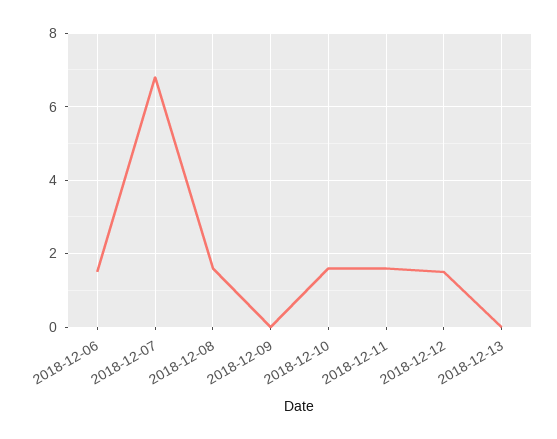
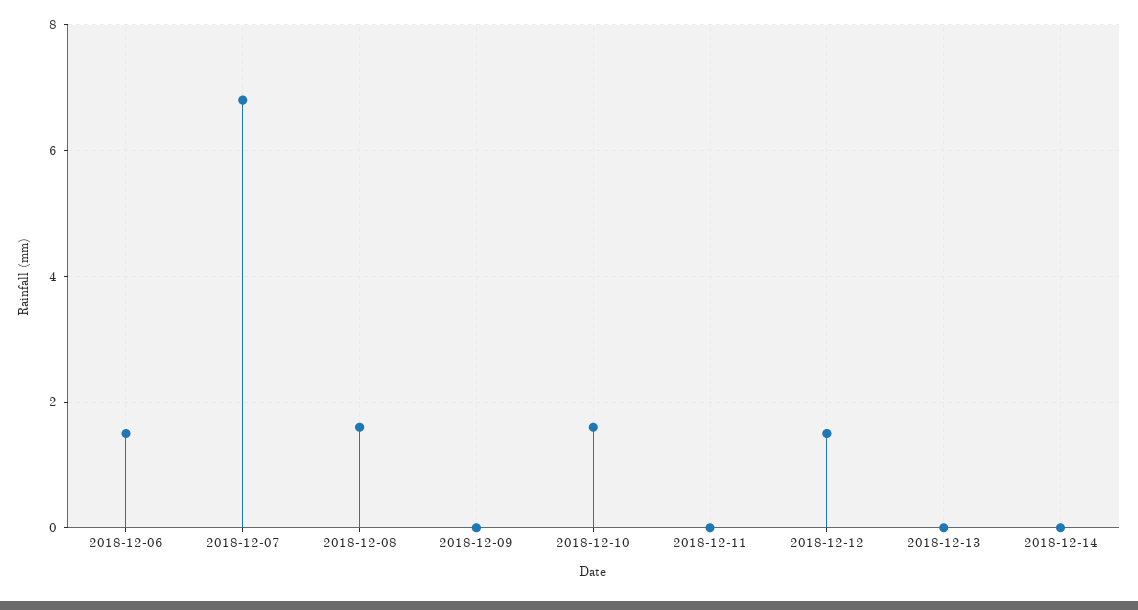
2018-12-11: 1.5 -> 0
2018-12-14: none -> 0

